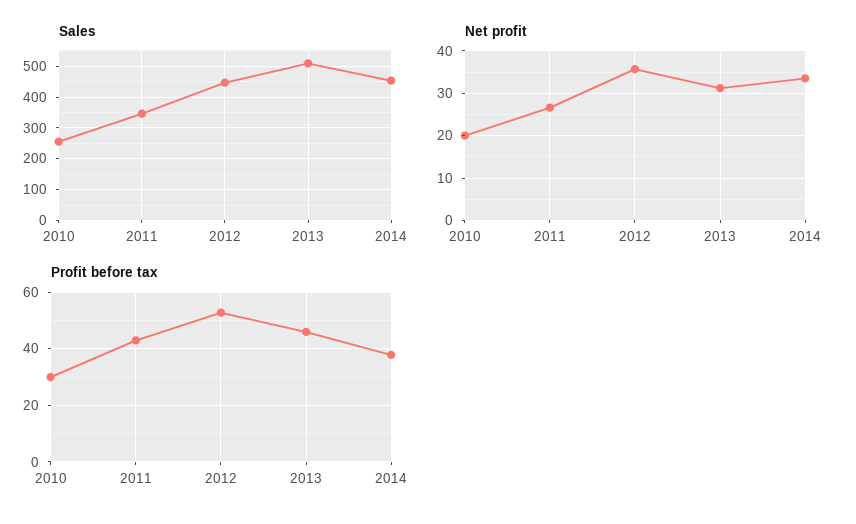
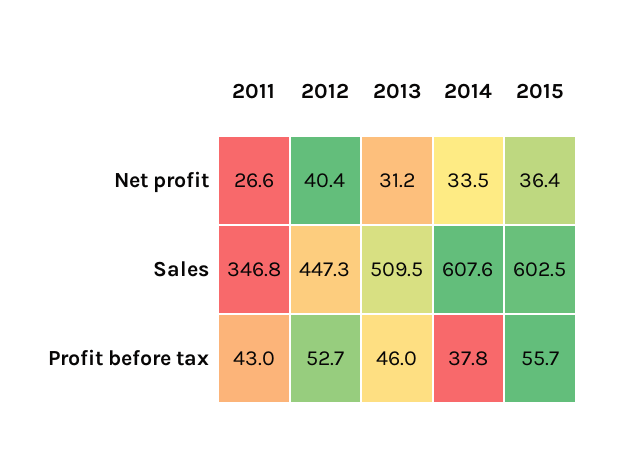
Sales, 2010: 260 -> none
Sales, 2014: 460 -> 607.6
Net profit, 2010: 20 -> none
Net profit, 2012: 36 -> 40.4
Profit before tax, 2010: 30 -> none
Net profit, 2015: none -> 36.4
Sales, 2015: none -> 602.5
Profit before tax, 2015: none -> 55.7

